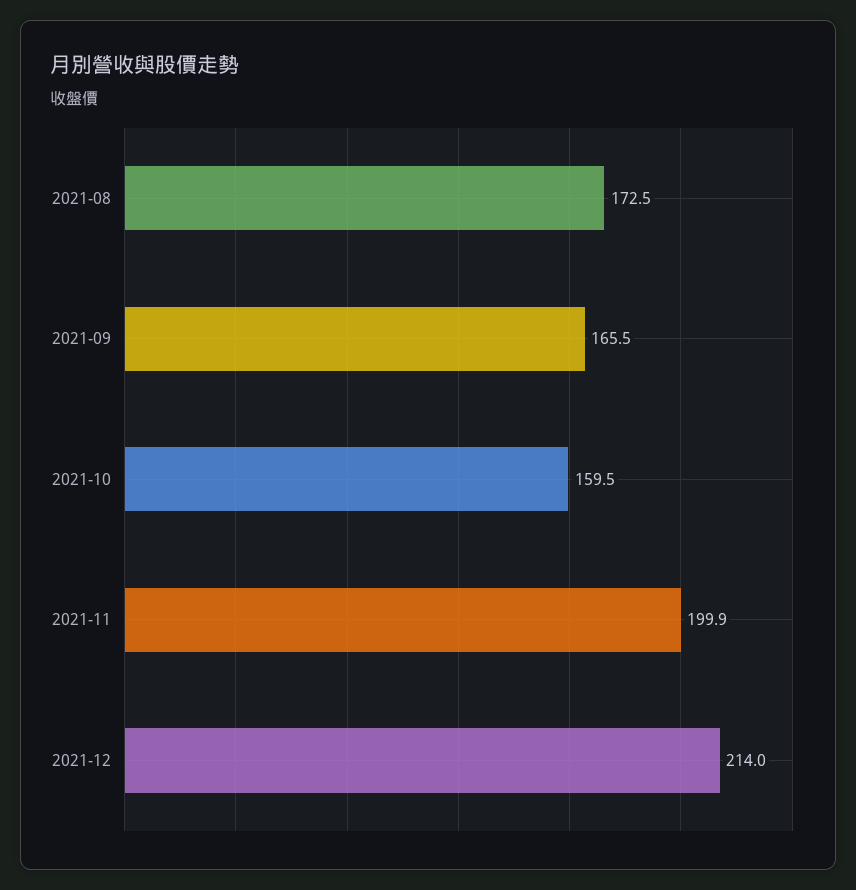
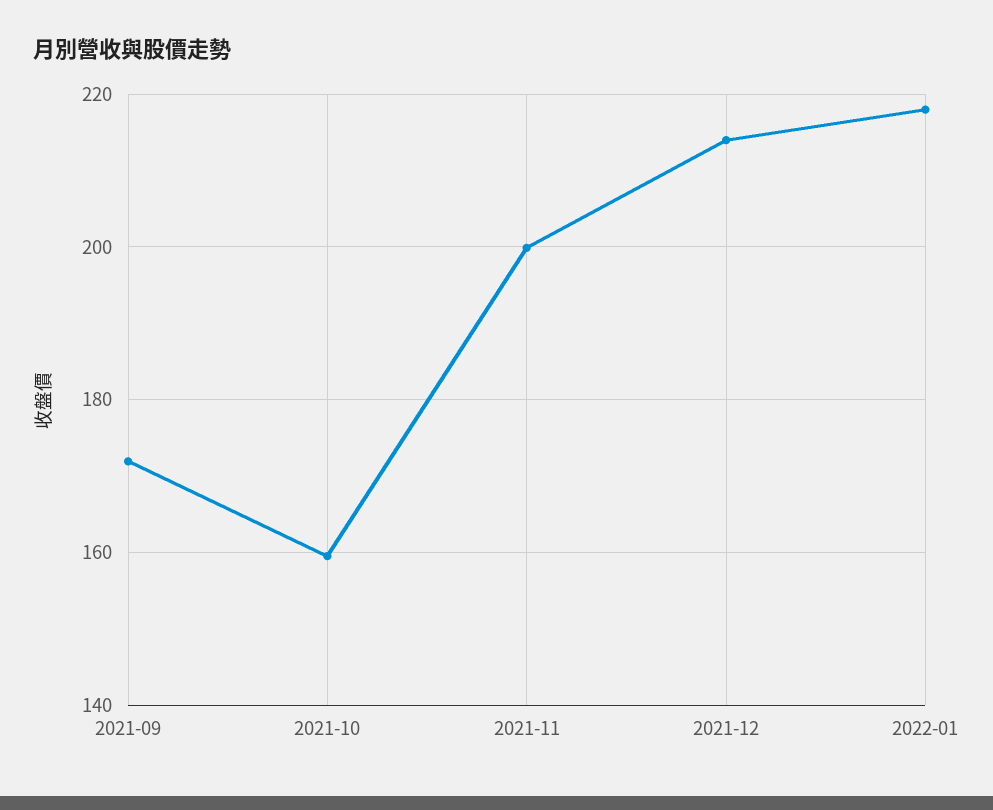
2021-08: 172.5 -> none
2021-09: 165.5 -> 172
2022-01: none -> 218

